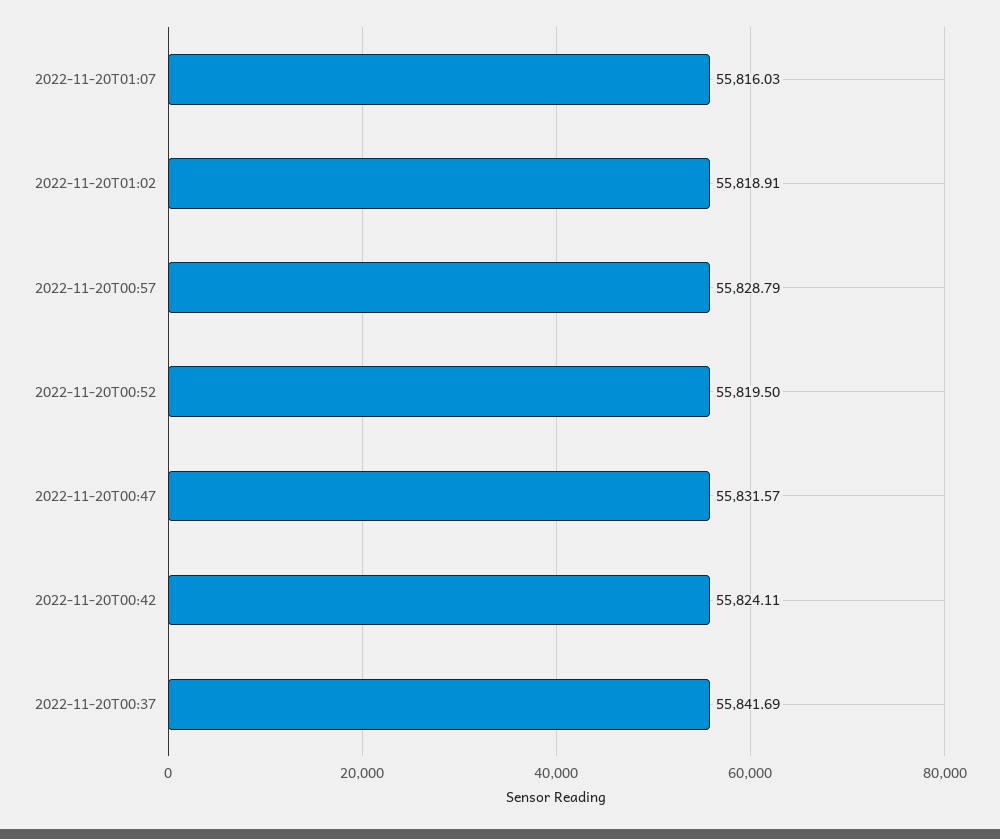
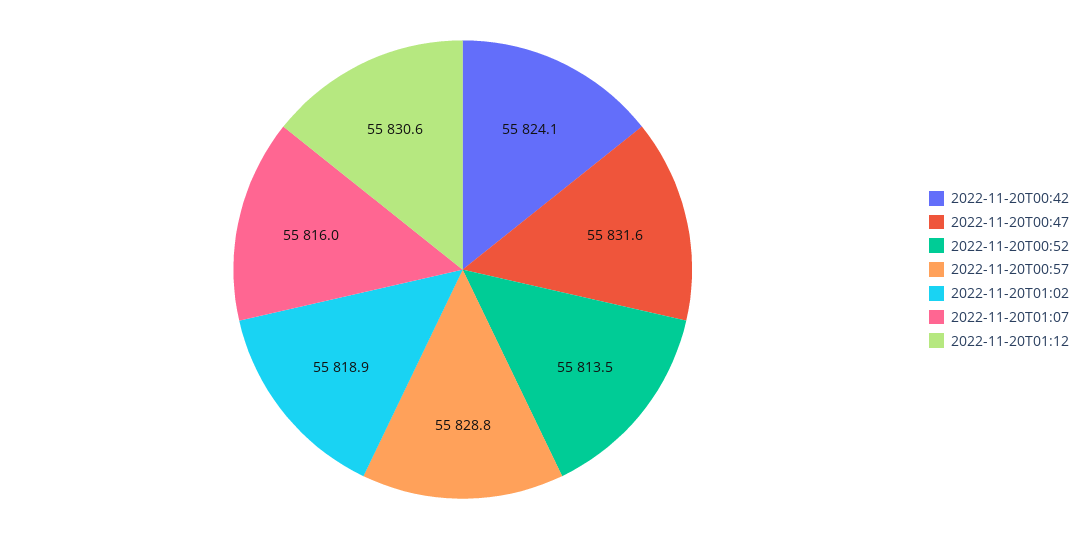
2022-11-20T00:52: 55819.5 -> 55813.5
2022-11-20T00:37: 55841.69 -> none
2022-11-20T01:12: none -> 55830.6

